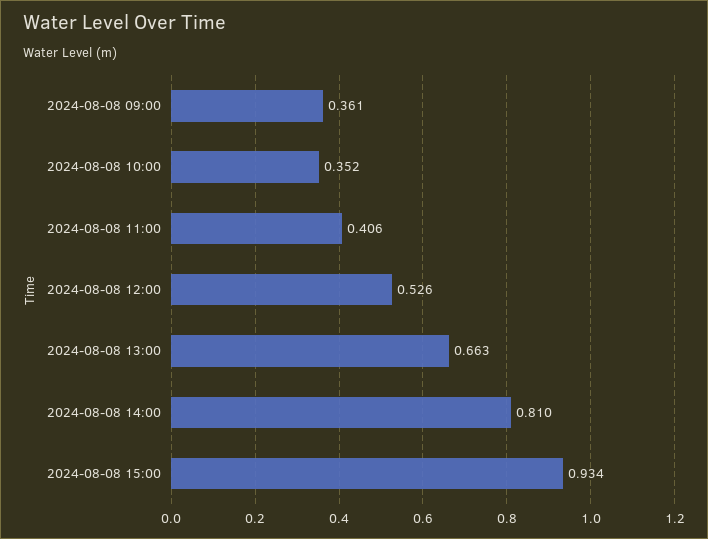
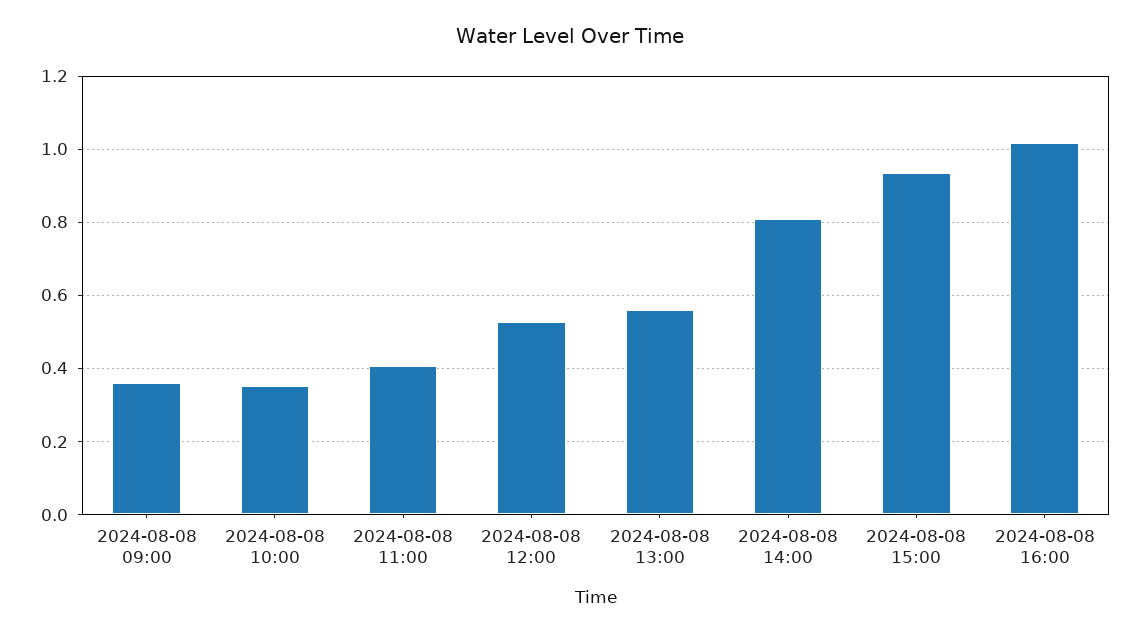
2024-08-08 13:00: 0.663 -> 0.56
2024-08-08 16:00: none -> 1.02

